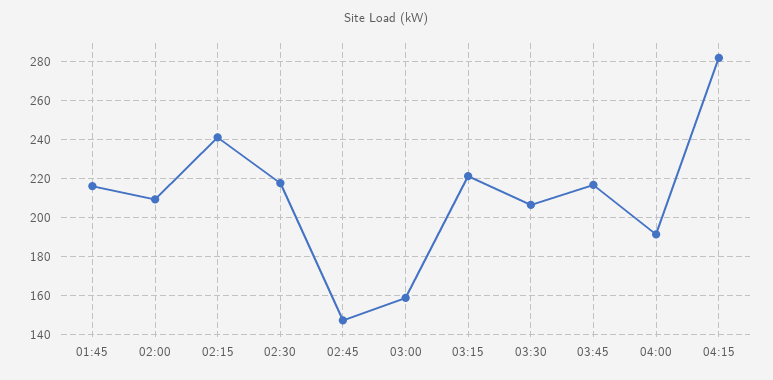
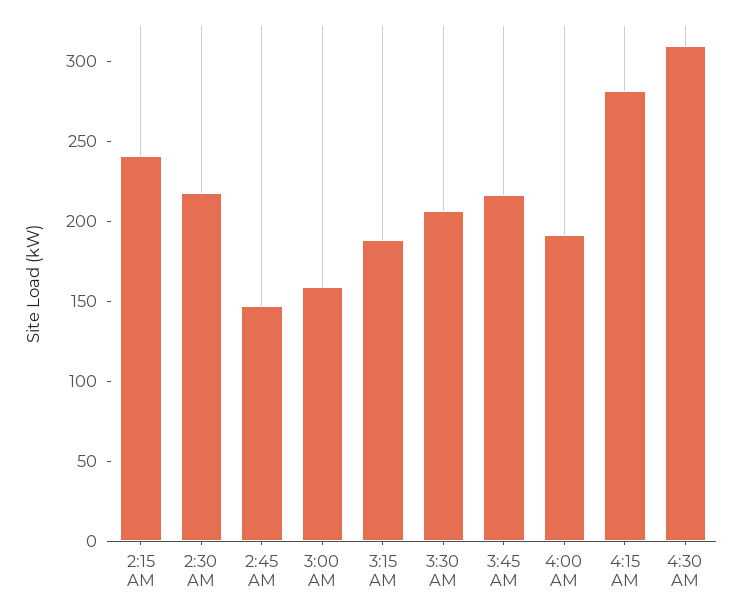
01:45: 215 -> none
02:00: 210 -> none
03:15: 220 -> 190
4:30 AM: none -> 310

